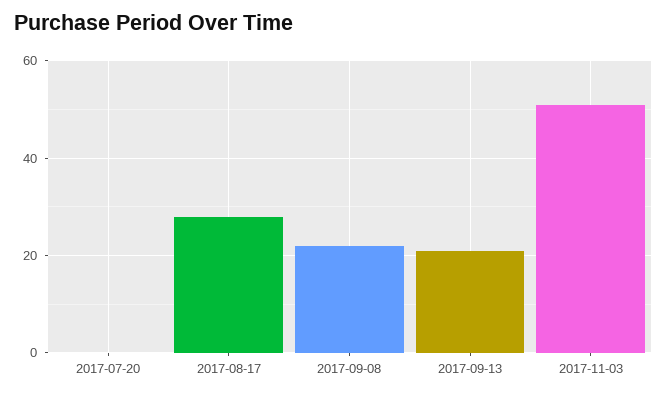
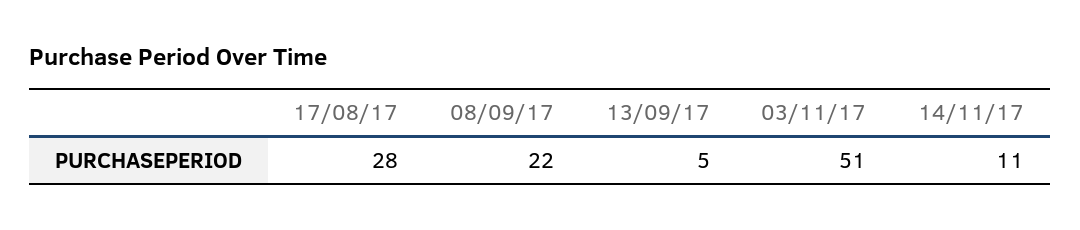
2017-07-20: 0 -> none
2017-09-13: 20 -> 5
14/11/17: none -> 11

